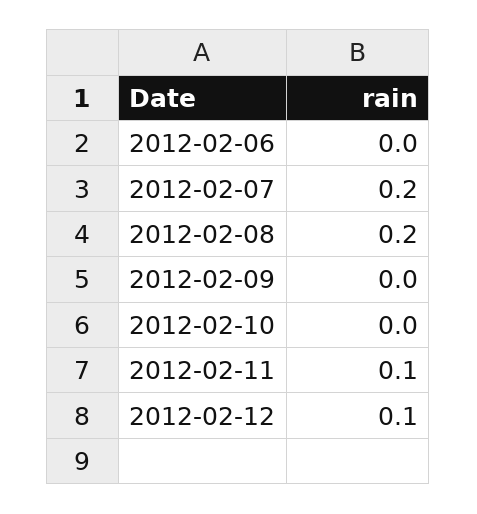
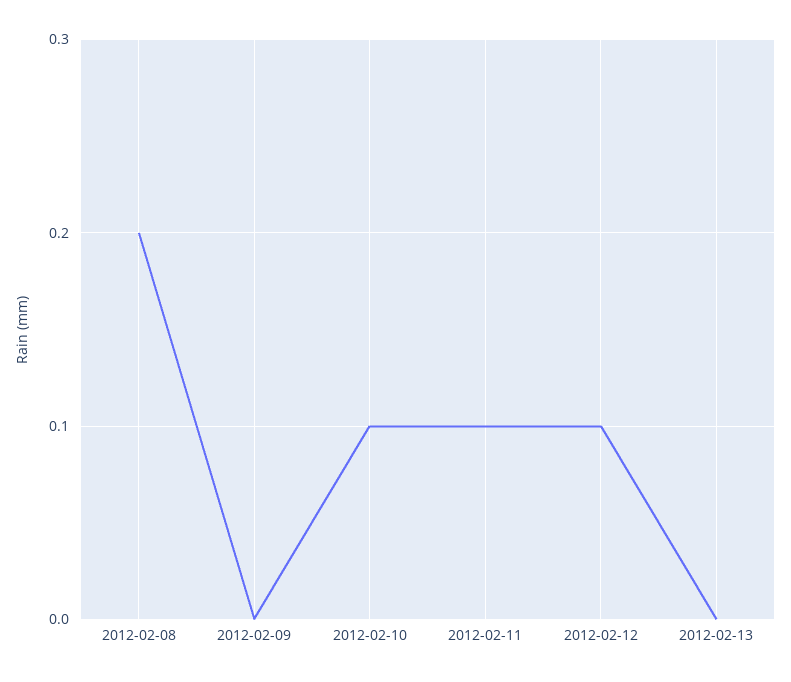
2012-02-06: 0 -> none
2012-02-07: 0.2 -> none
2012-02-10: 0 -> 0.1
2012-02-13: none -> 0

